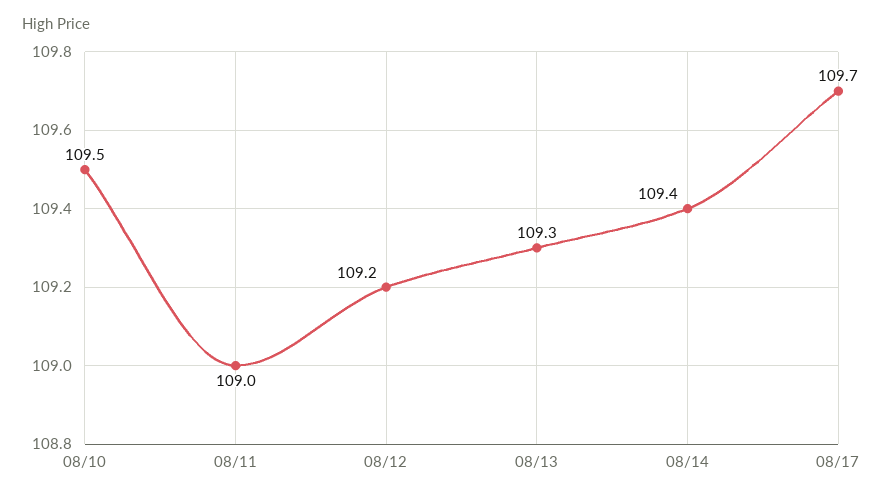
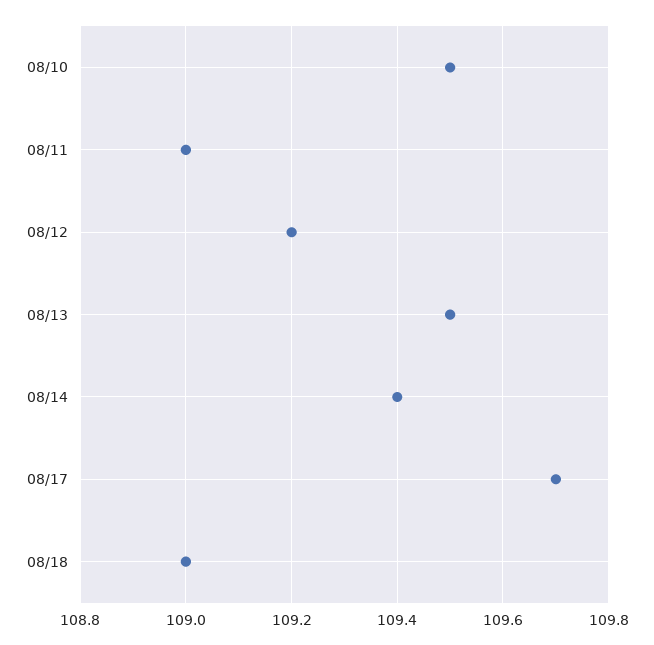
08/13: 109.3 -> 109.5
08/18: none -> 109

